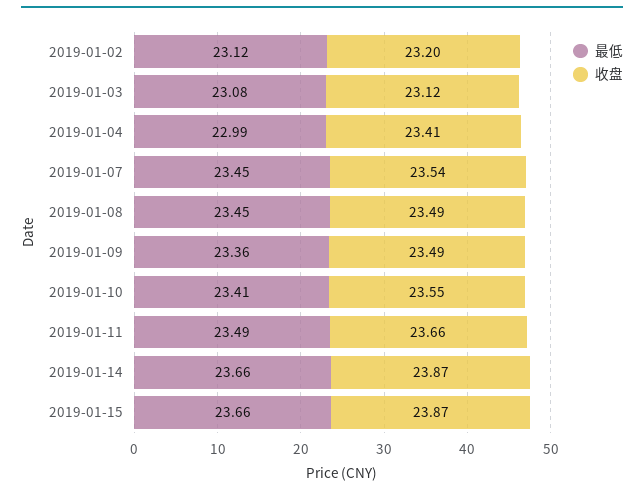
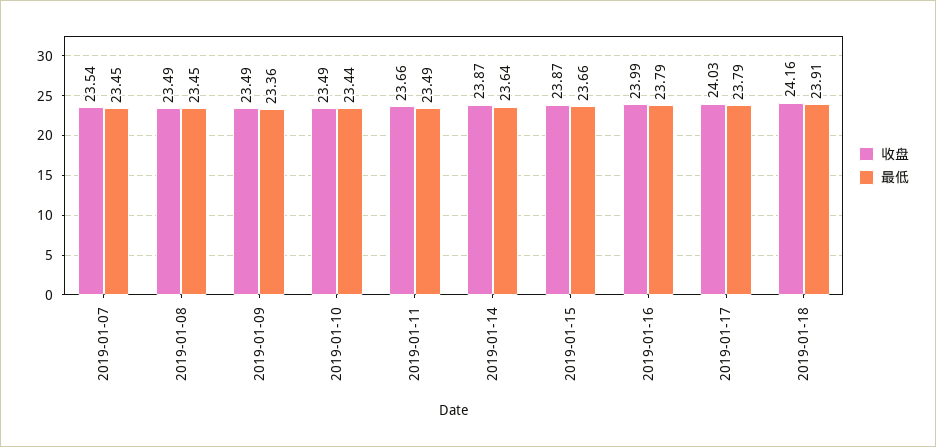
最低, 2019-01-02: 23.12 -> none
收盘, 2019-01-02: 23.2 -> none
最低, 2019-01-03: 23.08 -> none
收盘, 2019-01-03: 23.12 -> none
最低, 2019-01-04: 22.99 -> none
收盘, 2019-01-04: 23.41 -> none
最低, 2019-01-10: 23.41 -> 23.44
收盘, 2019-01-10: 23.55 -> 23.49
最低, 2019-01-14: 23.66 -> 23.64
收盘, 2019-01-16: none -> 23.99
最低, 2019-01-16: none -> 23.79
收盘, 2019-01-17: none -> 24.03
最低, 2019-01-17: none -> 23.79
收盘, 2019-01-18: none -> 24.16
最低, 2019-01-18: none -> 23.91

